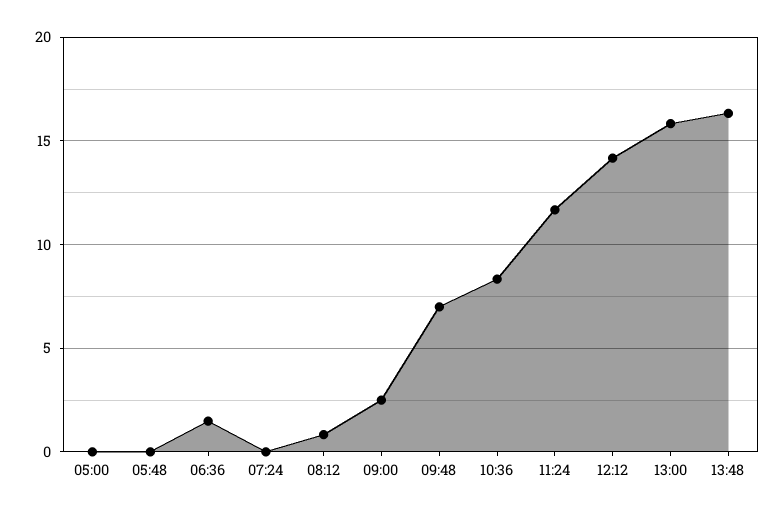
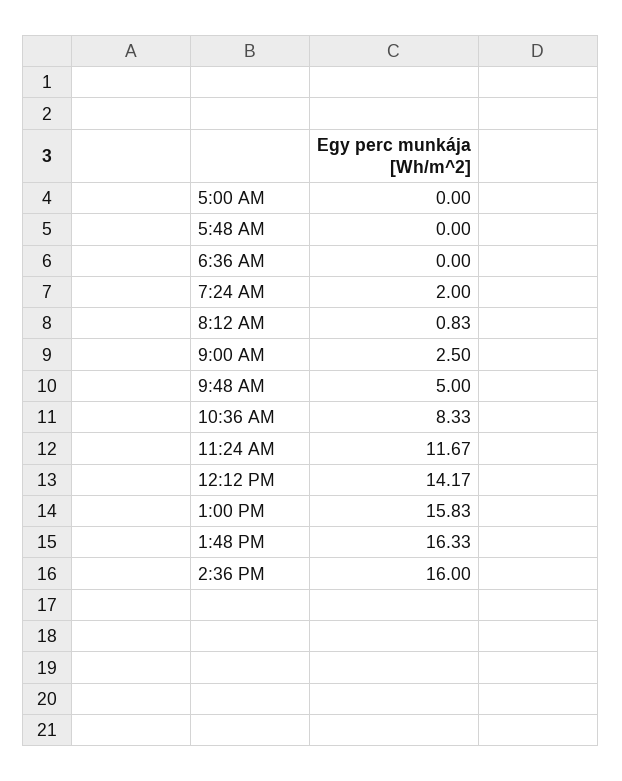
06:36: 1.5 -> 0
07:24: 0 -> 2
09:48: 7 -> 5
2:36 PM: none -> 16

